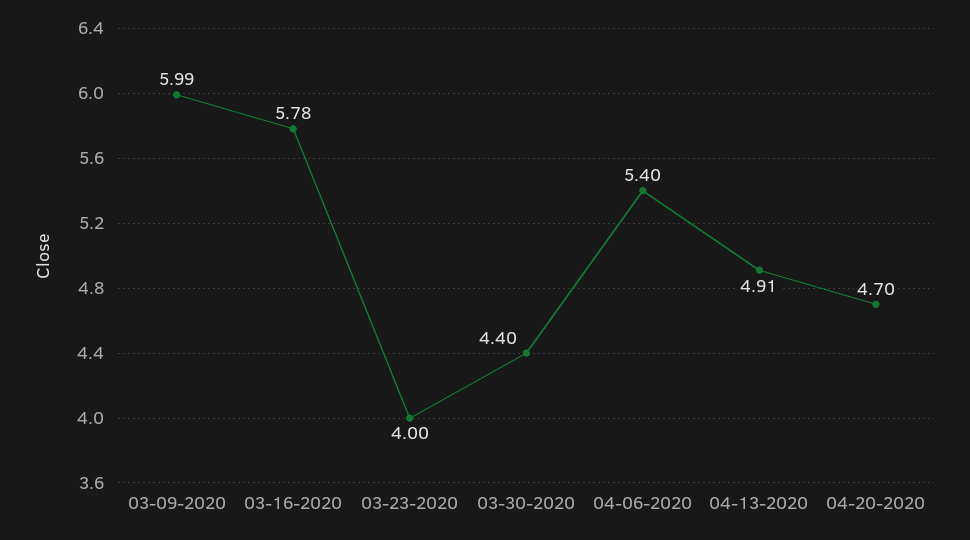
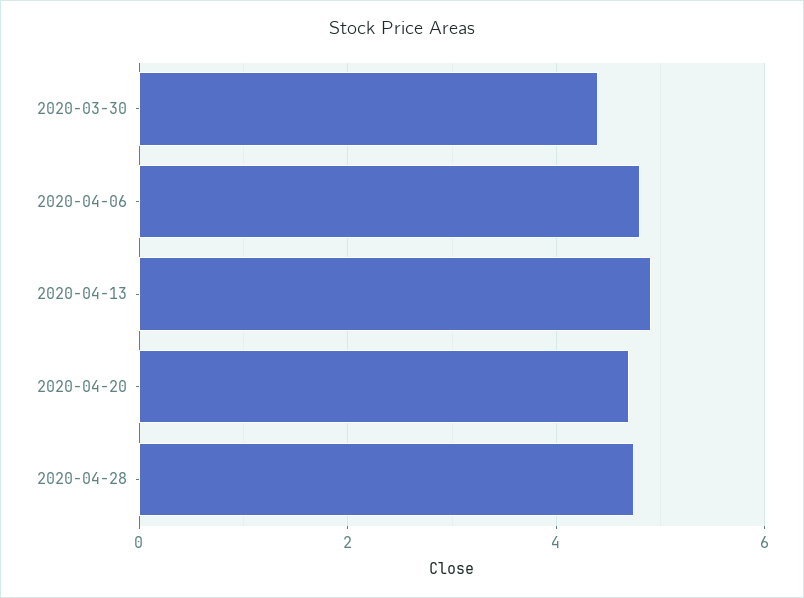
03-09-2020: 5.99 -> none
03-16-2020: 5.78 -> none
03-23-2020: 4 -> none
04-06-2020: 5.4 -> 4.8
2020-04-28: none -> 4.8

